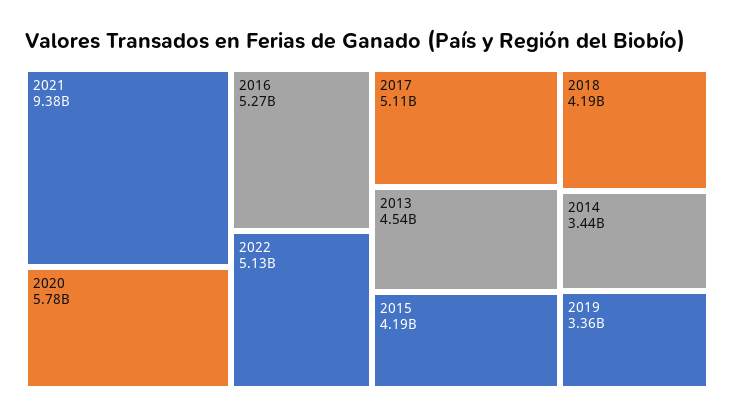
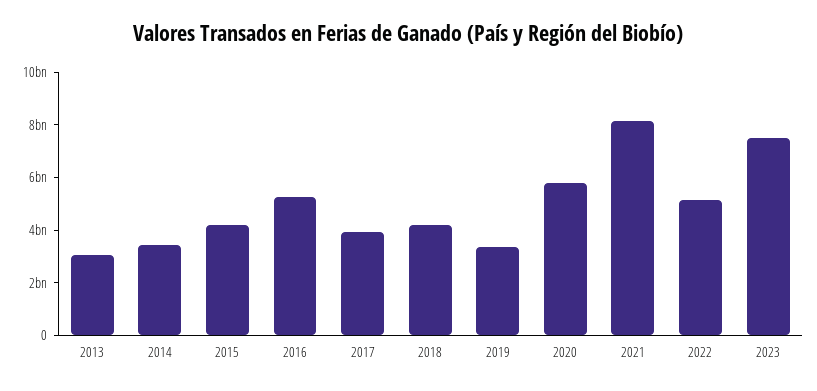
2021: 9380000000 -> 8000000000
2017: 5110000000 -> 4000000000
2013: 4540000000 -> 3000000000
2023: none -> 7500000000

